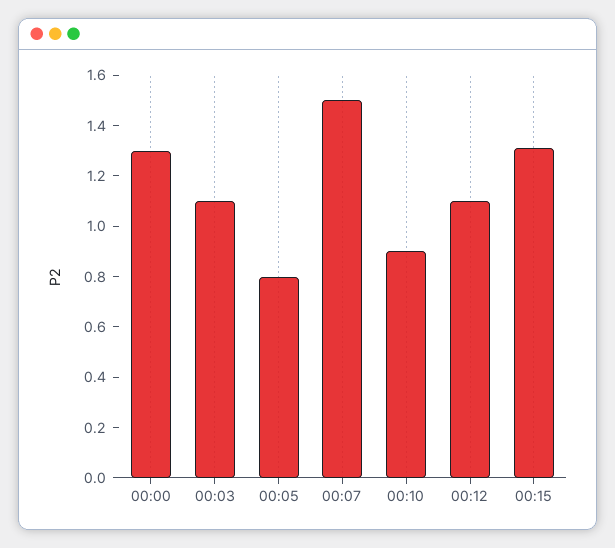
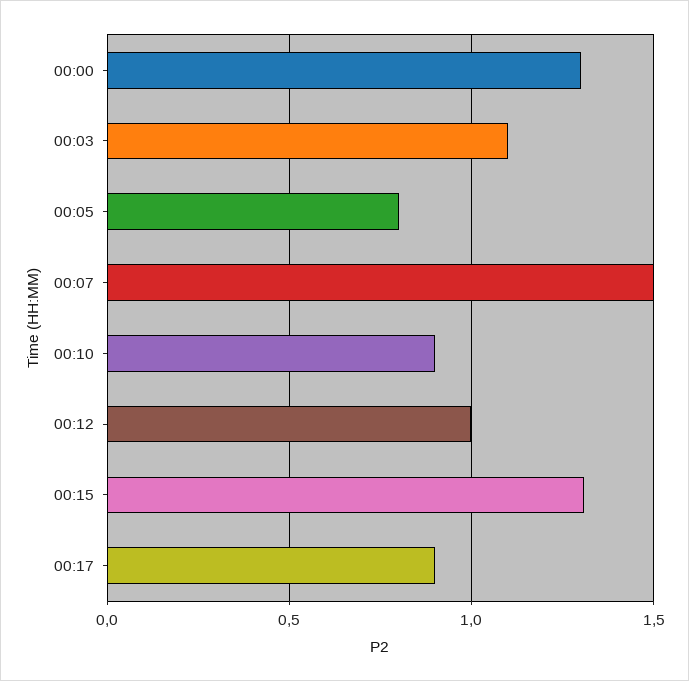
00:12: 1.1 -> 1
00:17: none -> 0.9

